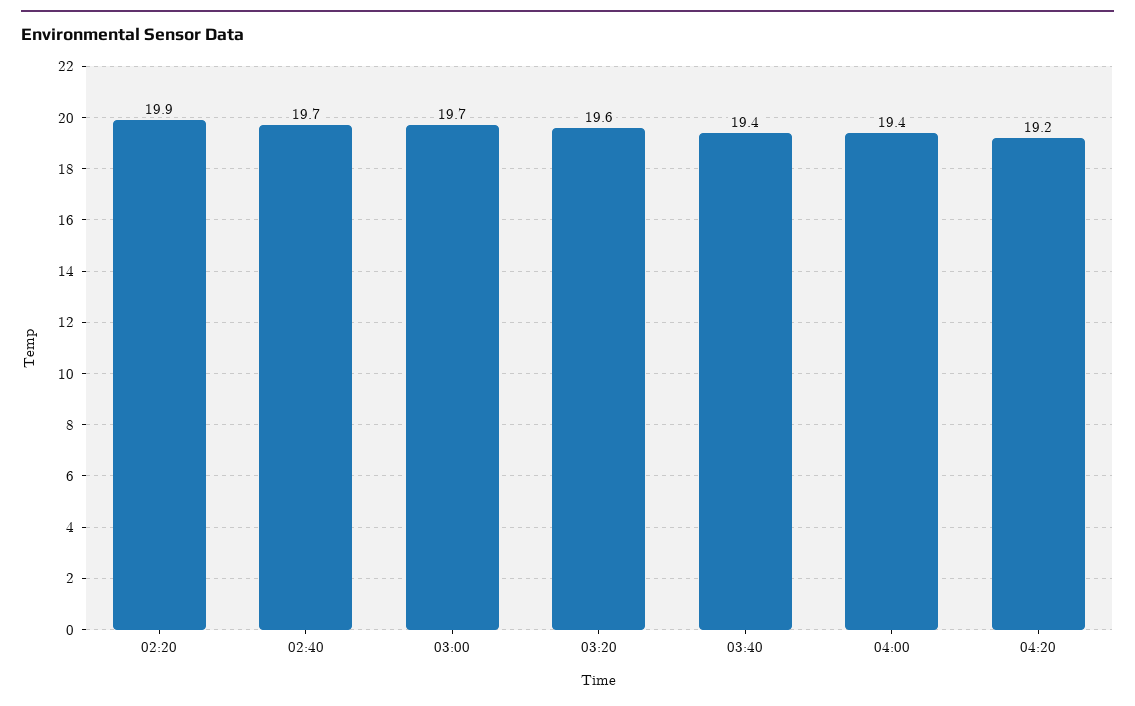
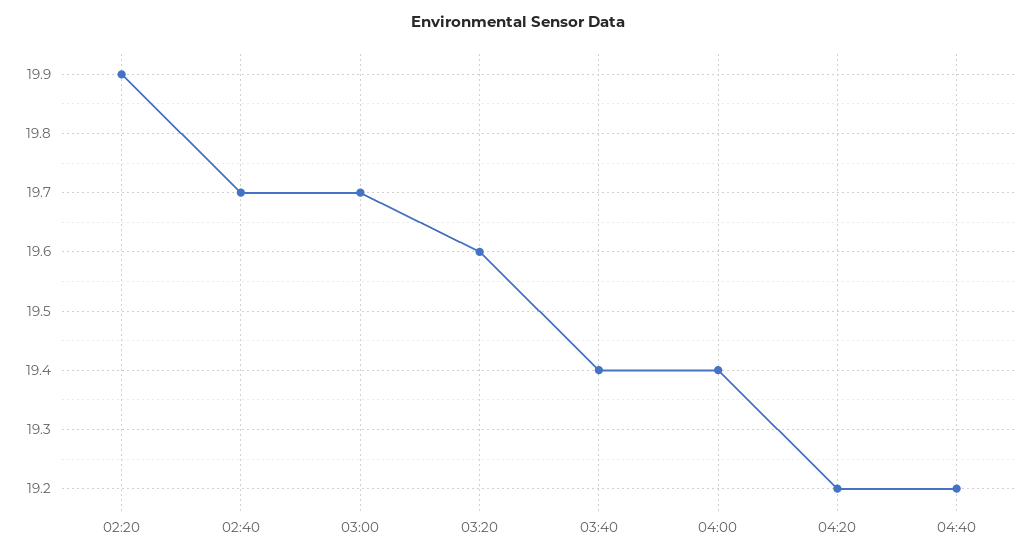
04:40: none -> 19.2

